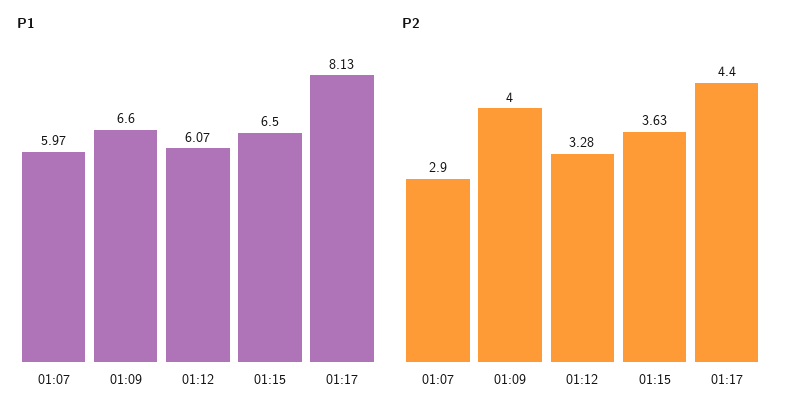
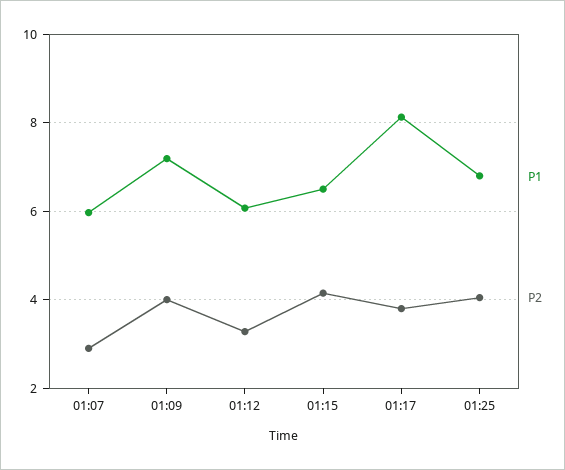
P1, 01:09: 6.6 -> 7.2
P2, 01:15: 3.63 -> 4.2
P2, 01:17: 4.4 -> 3.8
P1, 01:25: none -> 6.8
P2, 01:25: none -> 4

